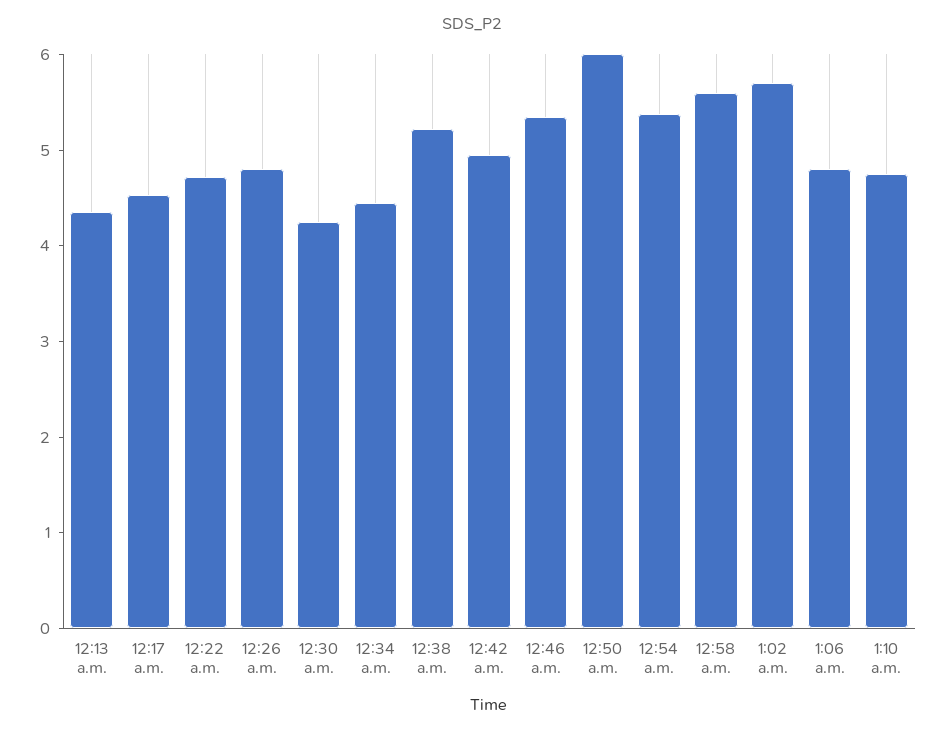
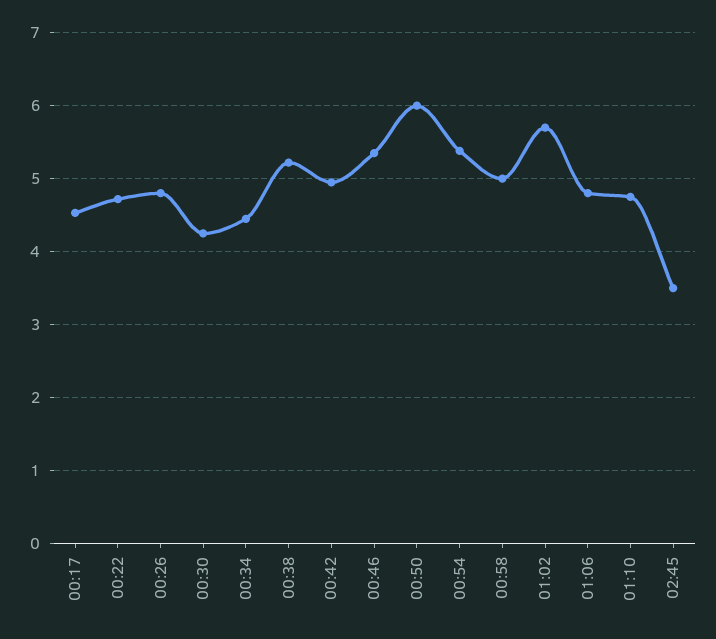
12:13 a.m.: 4.4 -> none
12:58 a.m.: 5.6 -> 5
02:45: none -> 3.5

